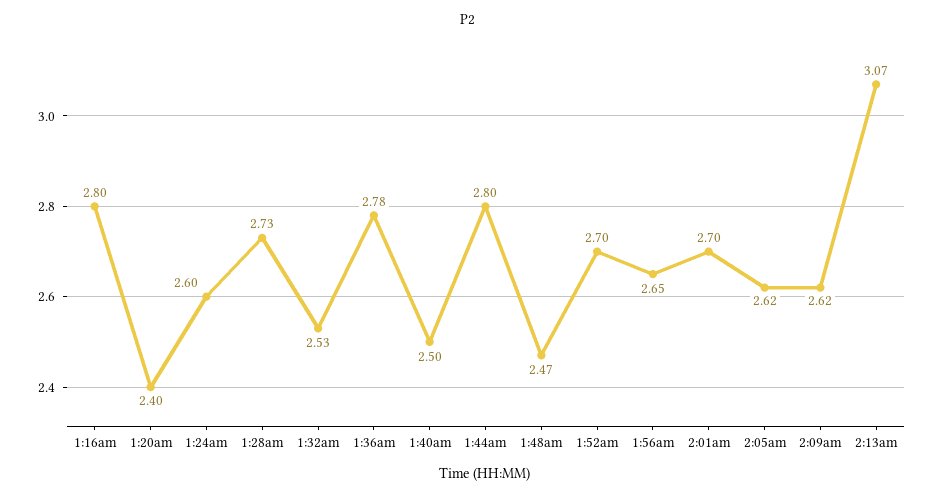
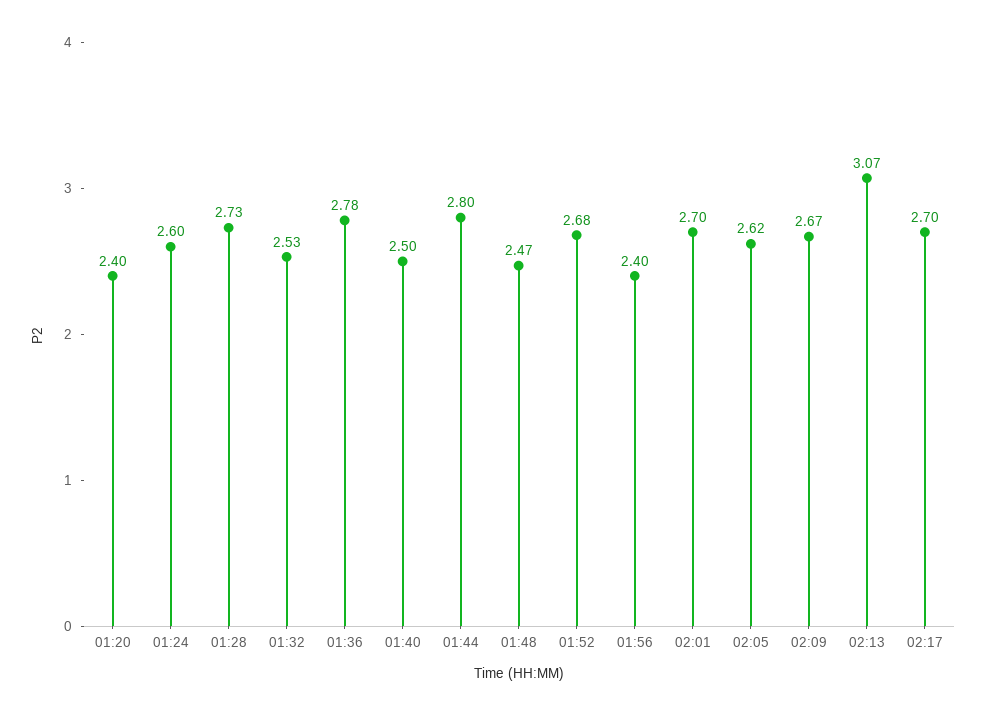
1:16am: 2.8 -> none
1:52am: 2.7 -> 2.68
1:56am: 2.65 -> 2.4
2:09am: 2.62 -> 2.67
02:17: none -> 2.7

